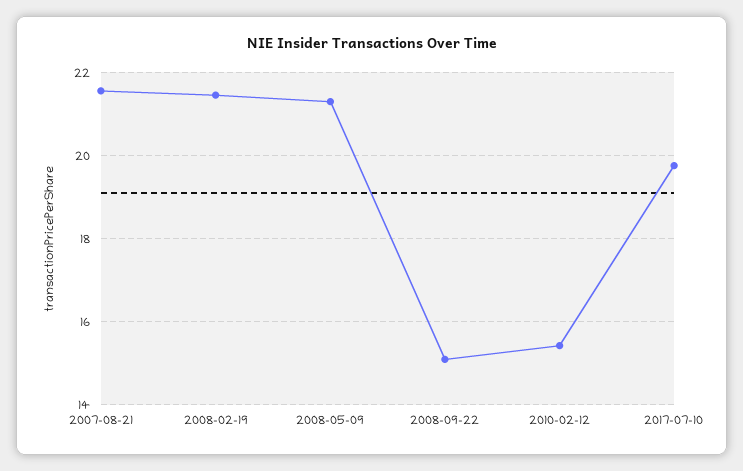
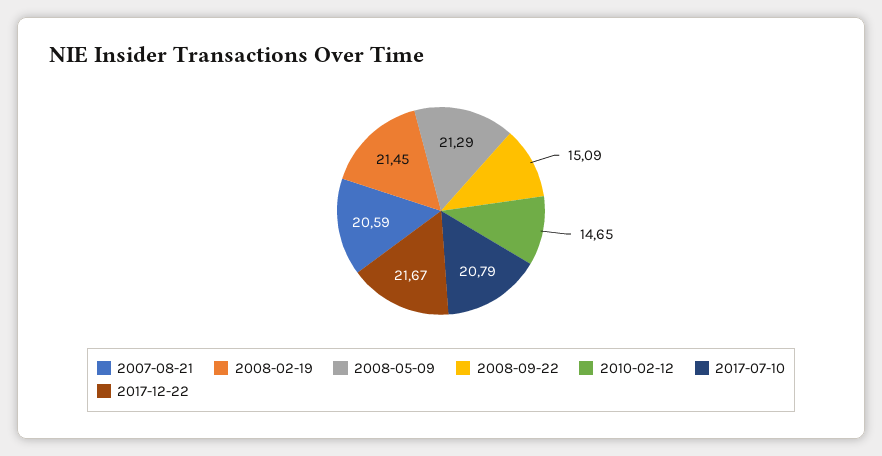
2007-08-21: 21.6 -> 20.59
2010-02-12: 15.4 -> 14.65
2017-07-10: 19.8 -> 20.79
2017-12-22: none -> 21.67

